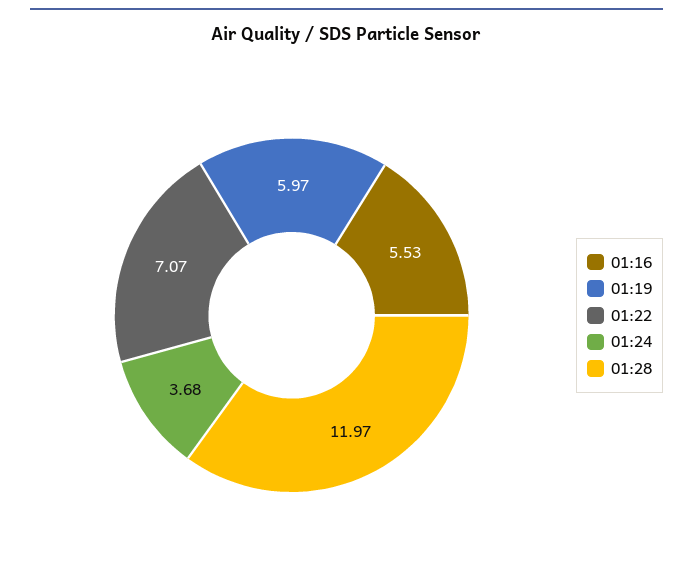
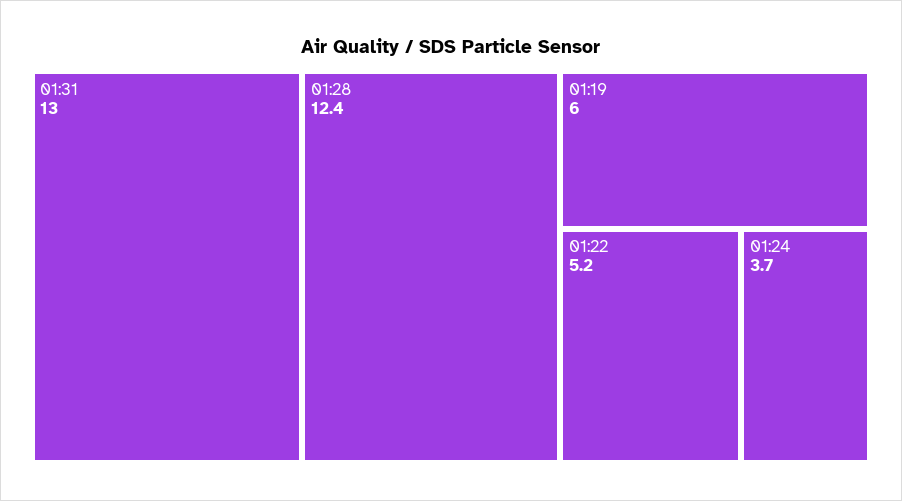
01:16: 5.53 -> none
01:22: 7.07 -> 5.2
01:28: 11.97 -> 12.4
01:31: none -> 13

